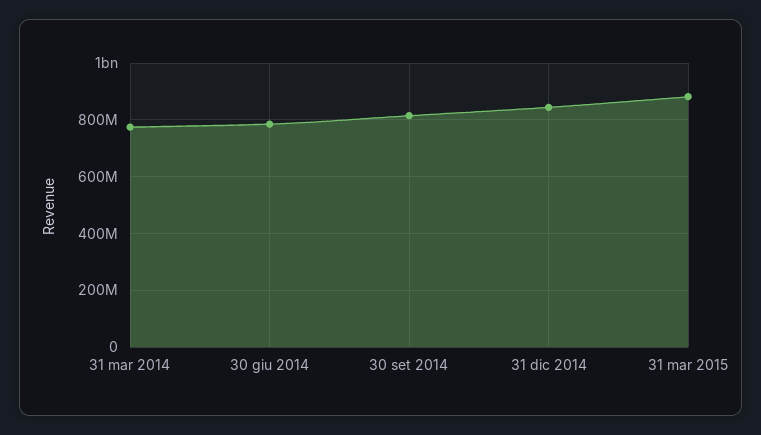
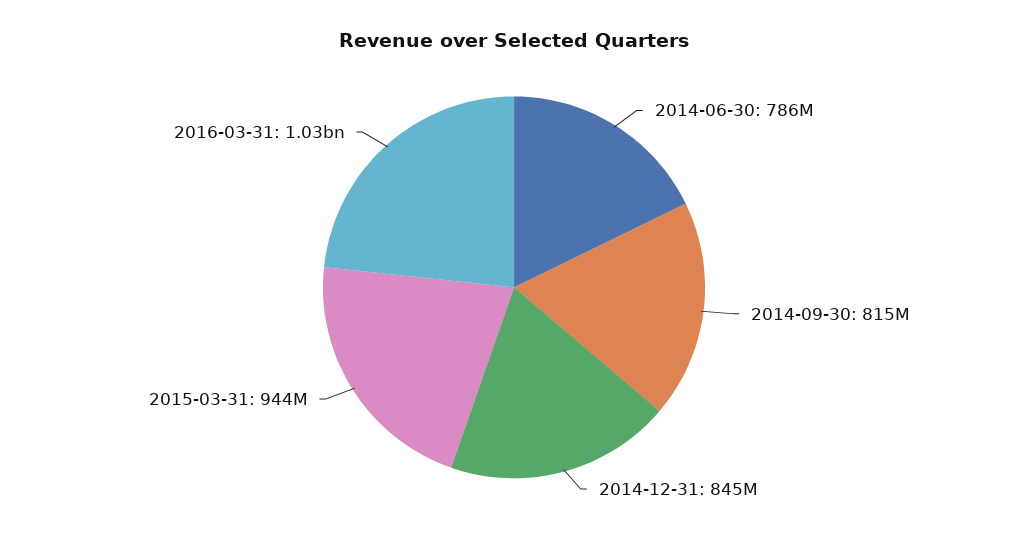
31 mar 2014: 775000000 -> none
31 mar 2015: 875000000 -> 944000000
2016-03-31: none -> 1030000000

